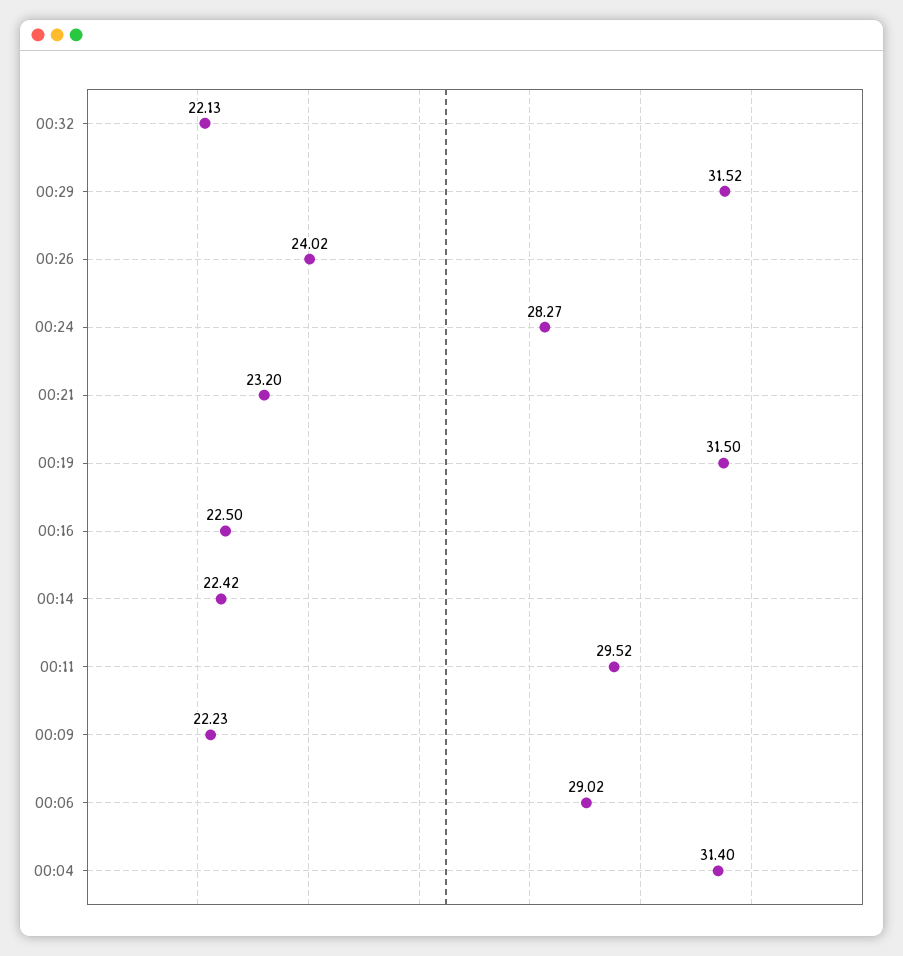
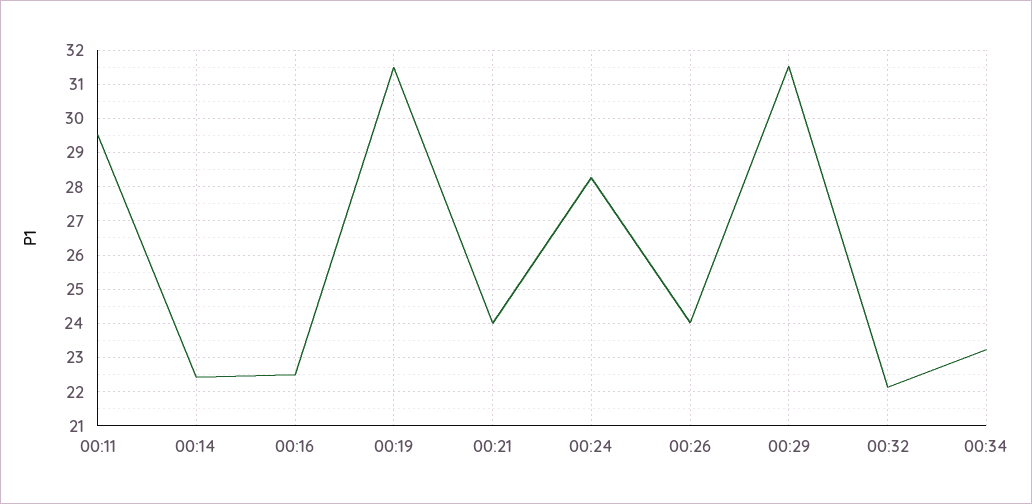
00:21: 23.2 -> 24
00:09: 22.23 -> none
00:06: 29.02 -> none
00:04: 31.4 -> none
00:34: none -> 23.2

